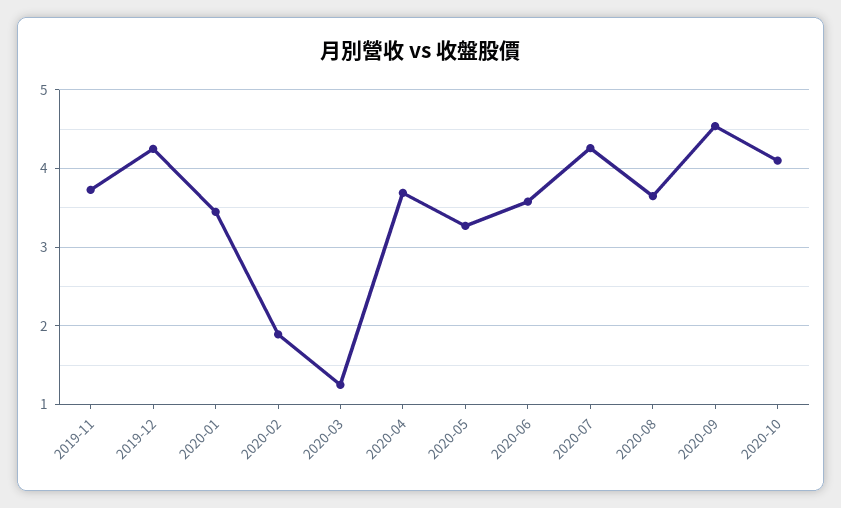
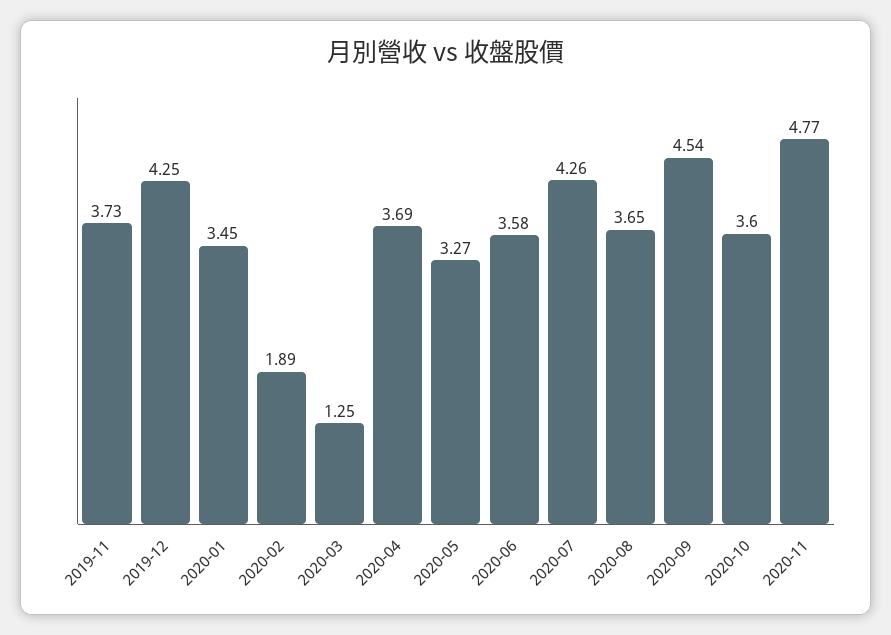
2020-10: 4.1 -> 3.6
2020-11: none -> 4.77

